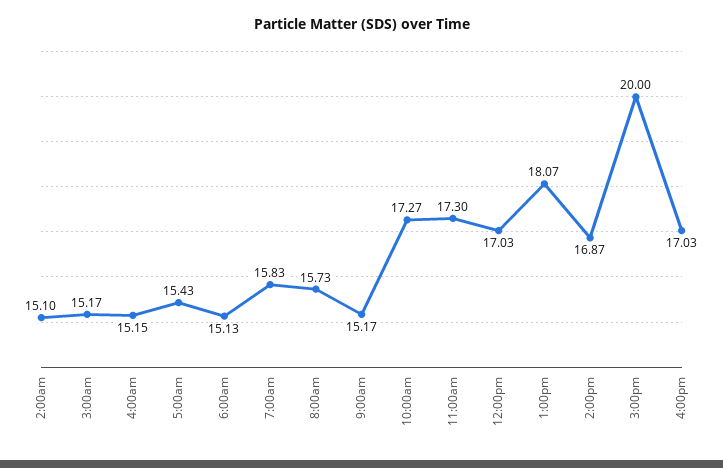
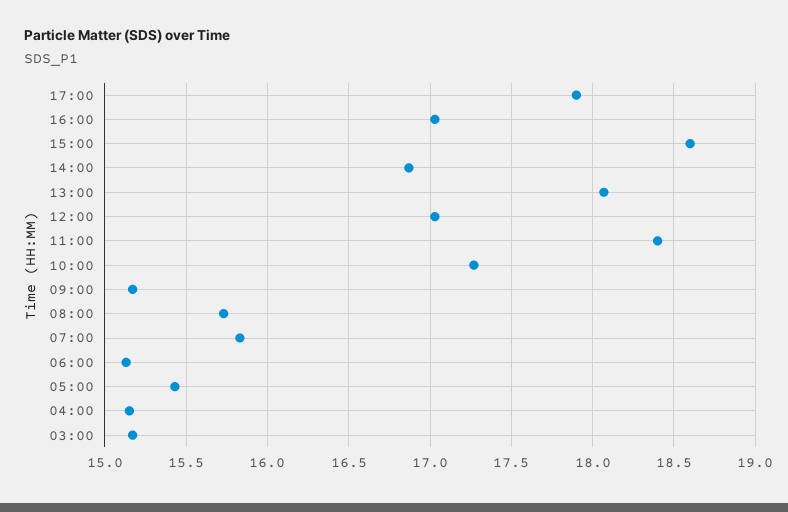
2:00am: 15.1 -> none
11:00am: 17.3 -> 18.4
3:00pm: 20 -> 18.6
17:00: none -> 17.9

